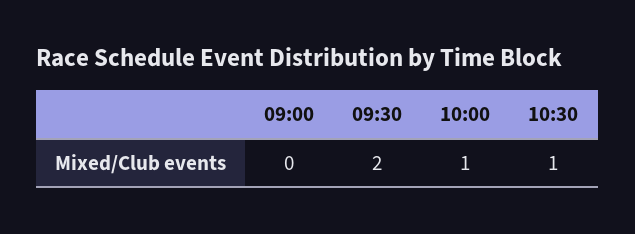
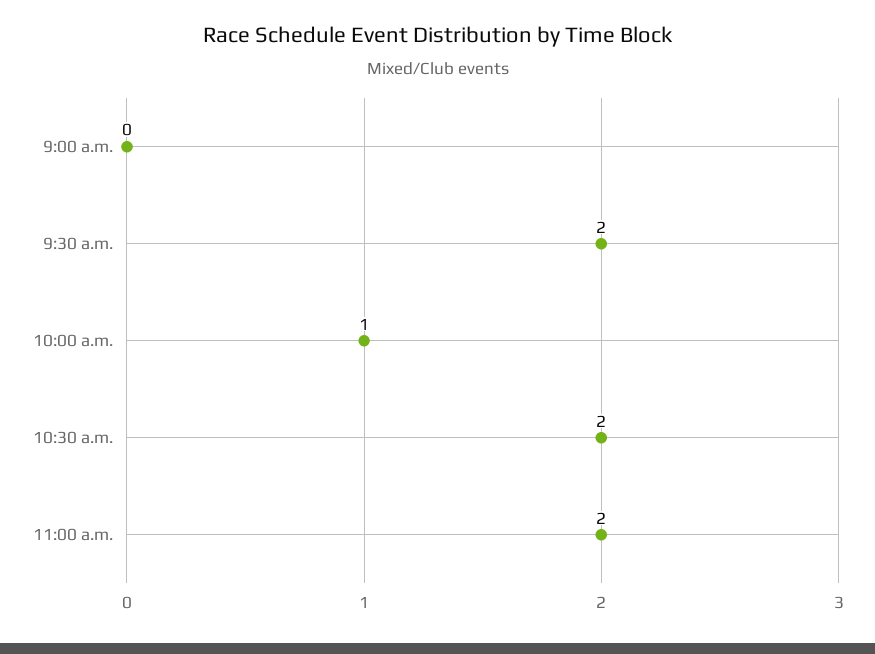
10:30: 1 -> 2
11:00 a.m.: none -> 2

